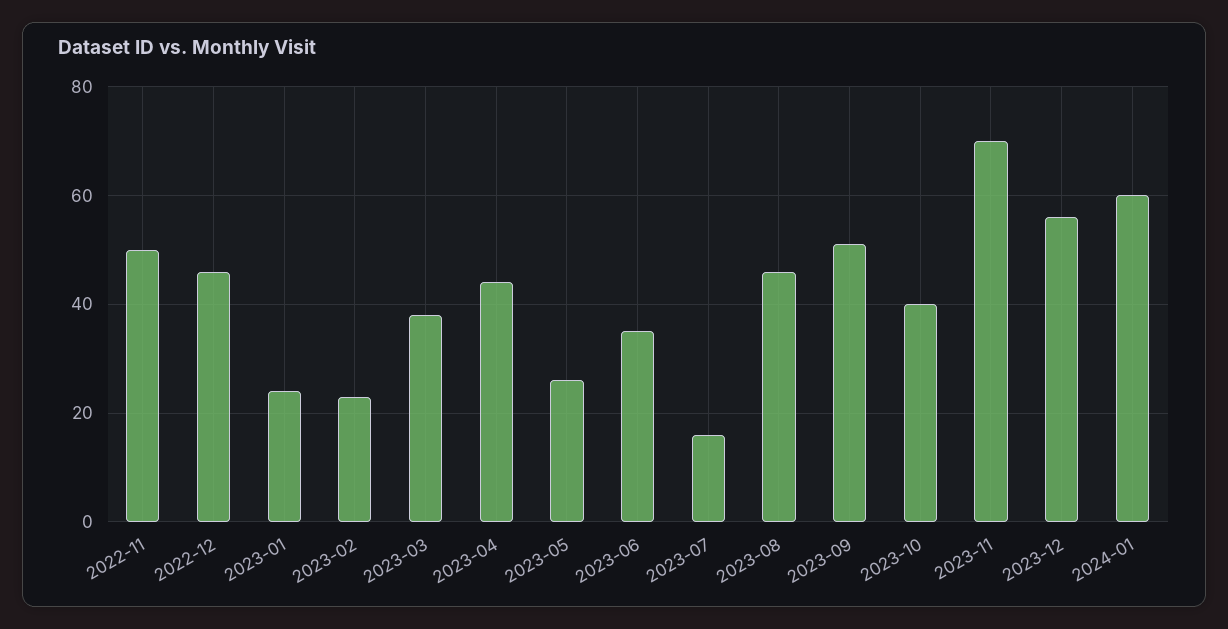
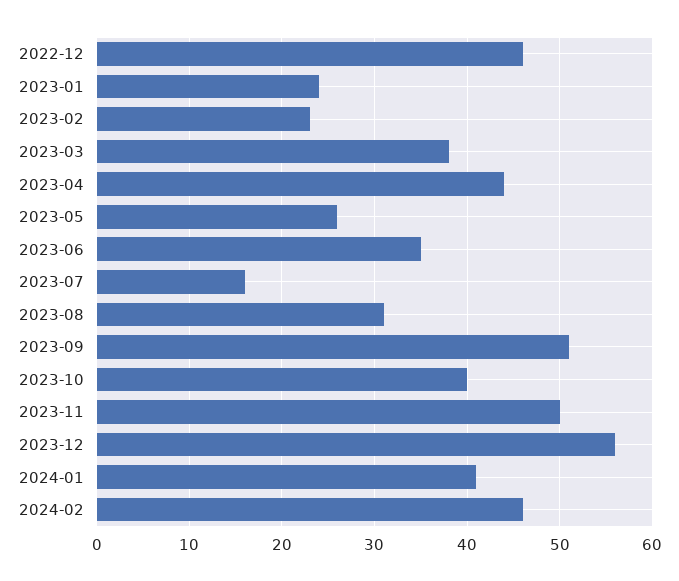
2022-11: 50 -> none
2023-08: 45 -> 31
2023-11: 70 -> 50
2024-01: 60 -> 41
2024-02: none -> 46

